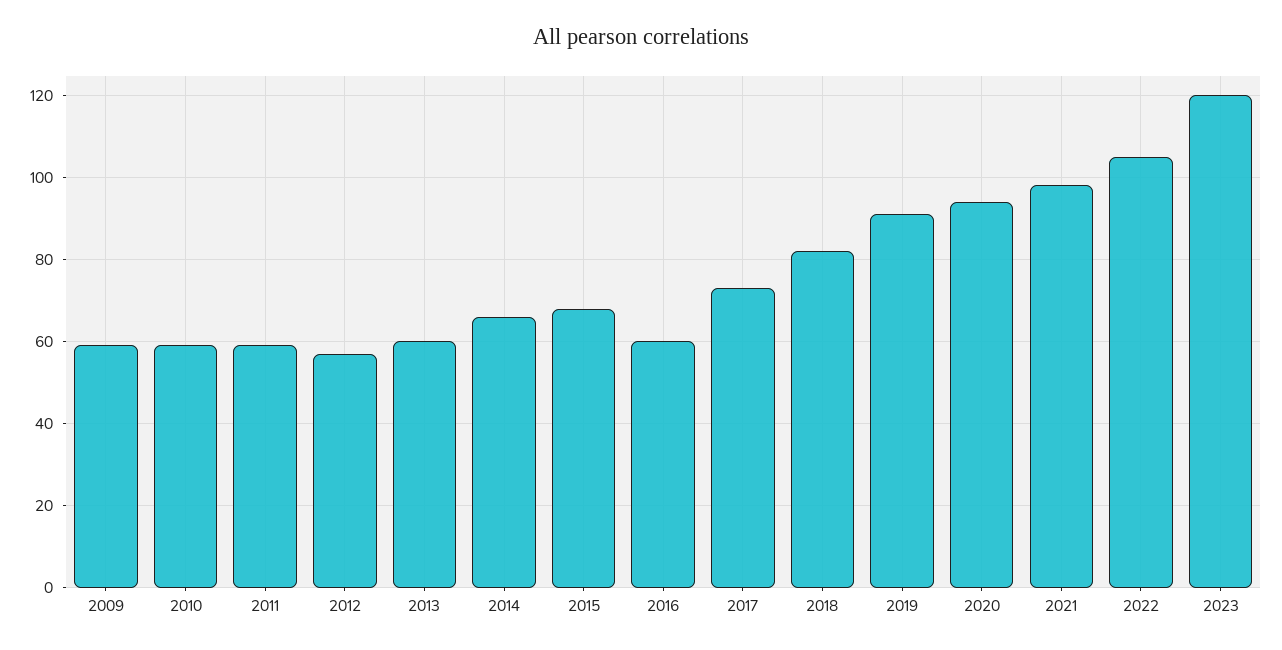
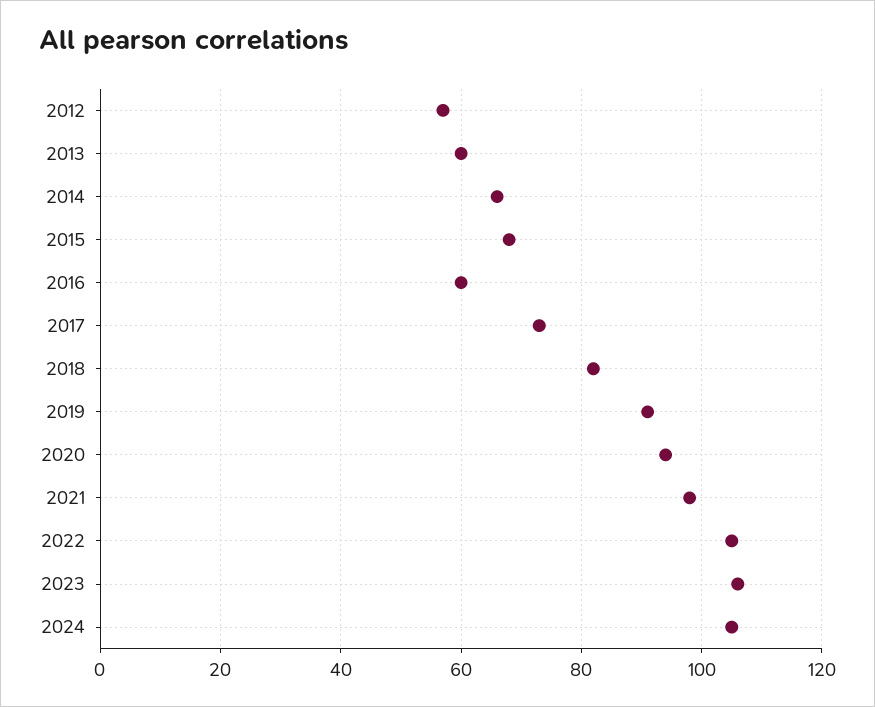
2009: 60 -> none
2010: 60 -> none
2011: 60 -> none
2023: 120 -> 105
2024: none -> 105

